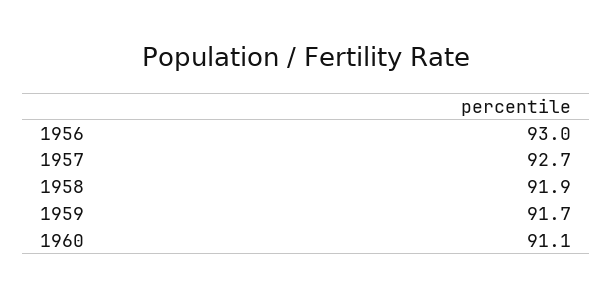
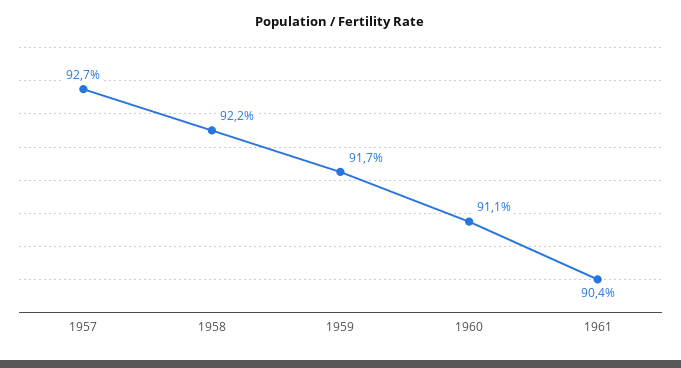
1956: 93 -> none
1958: 91.9 -> 92.2
1961: none -> 90.4

